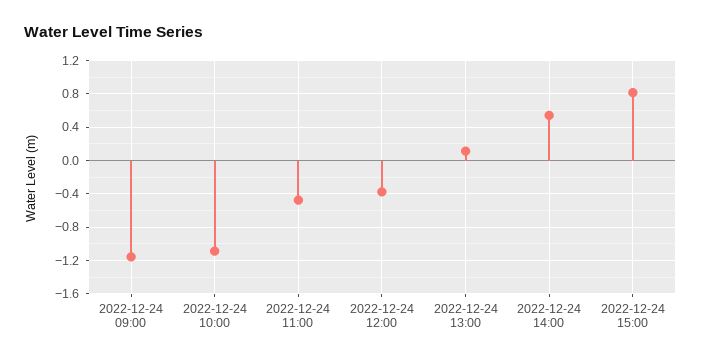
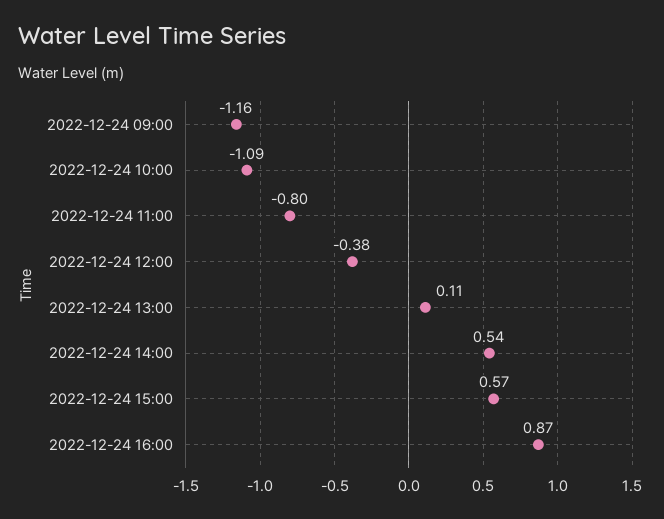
2022-12-24 11:00: -0.5 -> -0.8
2022-12-24 15:00: 0.8 -> 0.57
2022-12-24 16:00: none -> 0.87

